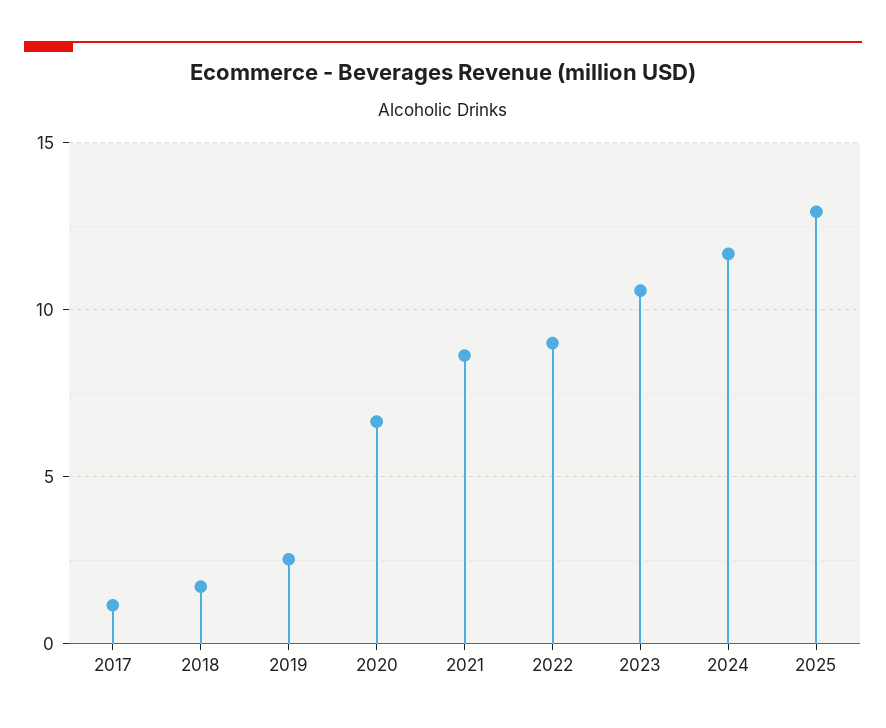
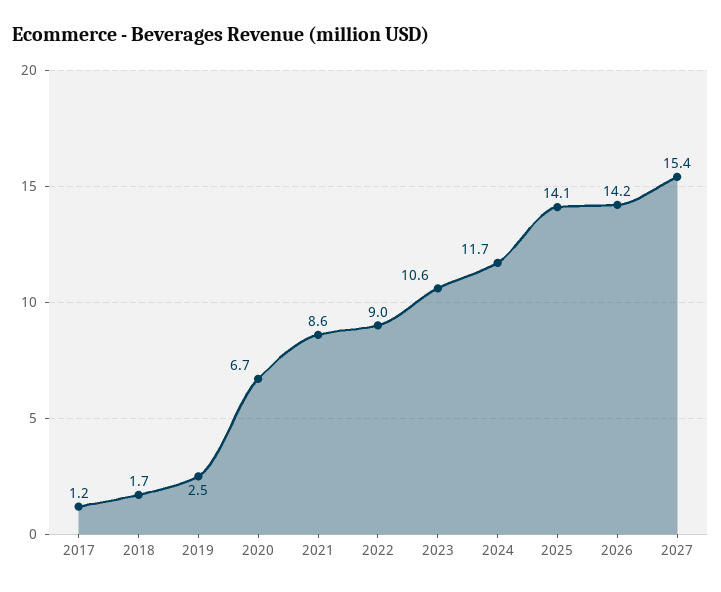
2025: 13 -> 14.1
2026: none -> 14.2
2027: none -> 15.4

